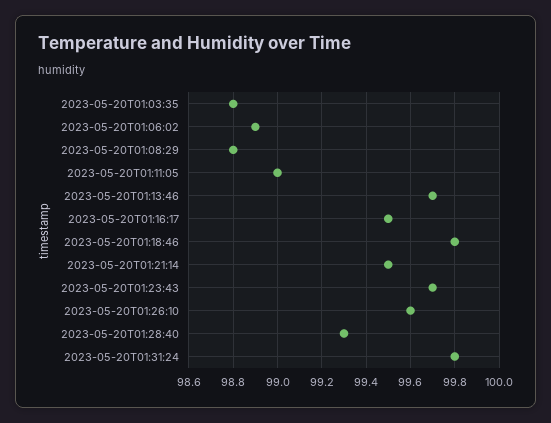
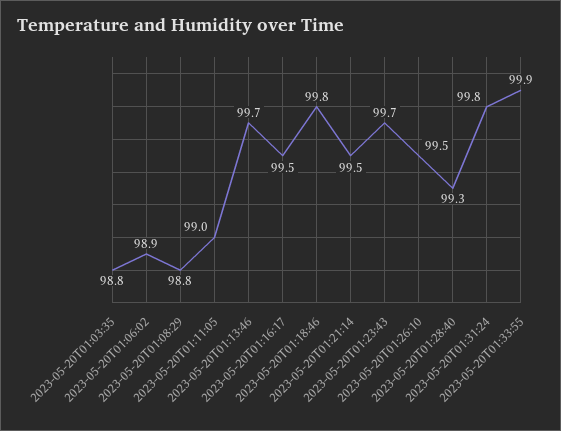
2023-05-20T01:26:10: 99.6 -> 99.5
2023-05-20T01:33:55: none -> 99.9

